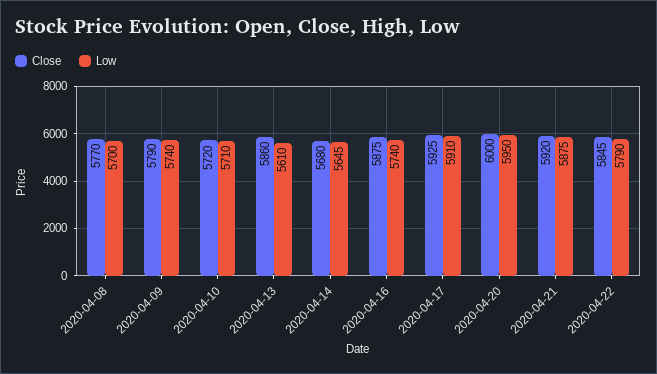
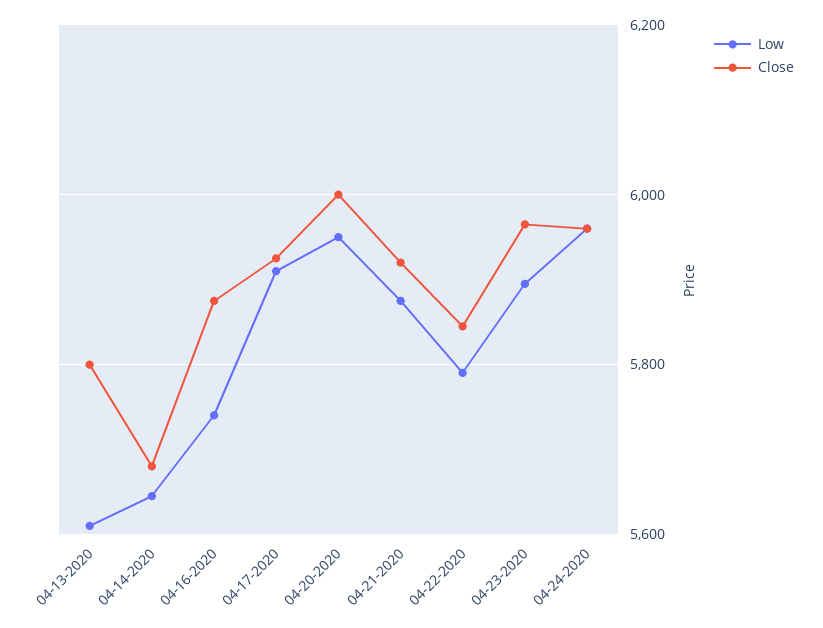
Close, 2020-04-08: 5770 -> none
Low, 2020-04-08: 5700 -> none
Close, 2020-04-09: 5790 -> none
Low, 2020-04-09: 5740 -> none
Close, 2020-04-10: 5720 -> none
Low, 2020-04-10: 5710 -> none
Close, 2020-04-13: 5860 -> 5800
Low, 04-23-2020: none -> 5900
Close, 04-23-2020: none -> 5960
Low, 04-24-2020: none -> 5960
Close, 04-24-2020: none -> 5960

